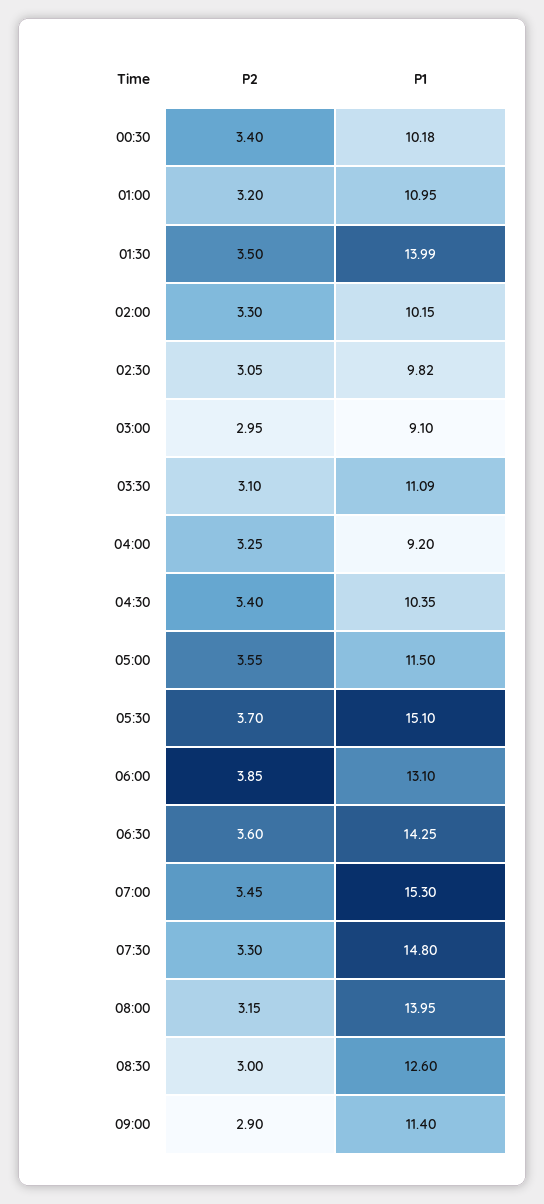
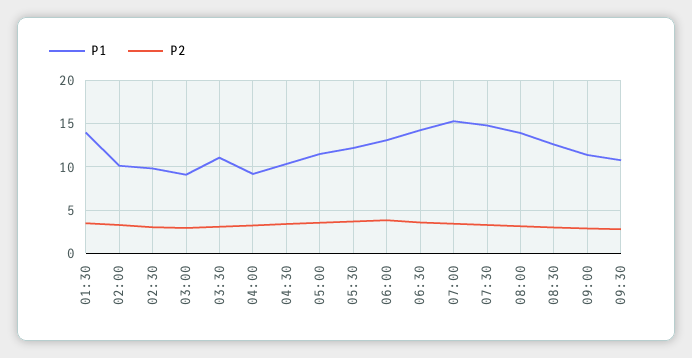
P2, 00:30: 3.4 -> none
P1, 00:30: 10.18 -> none
P2, 01:00: 3.2 -> none
P1, 01:00: 10.95 -> none
P1, 05:30: 15.1 -> 12
P1, 09:30: none -> 11
P2, 09:30: none -> 3

